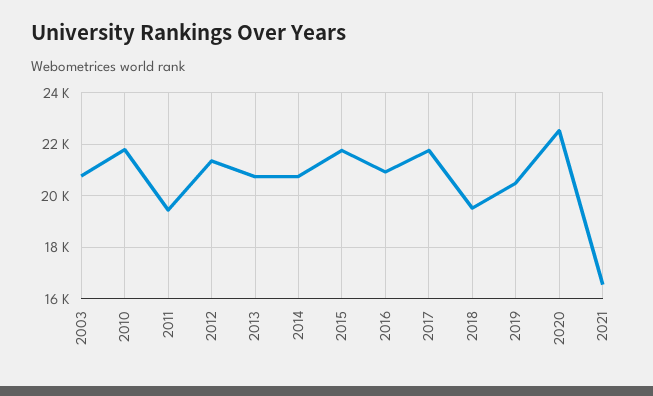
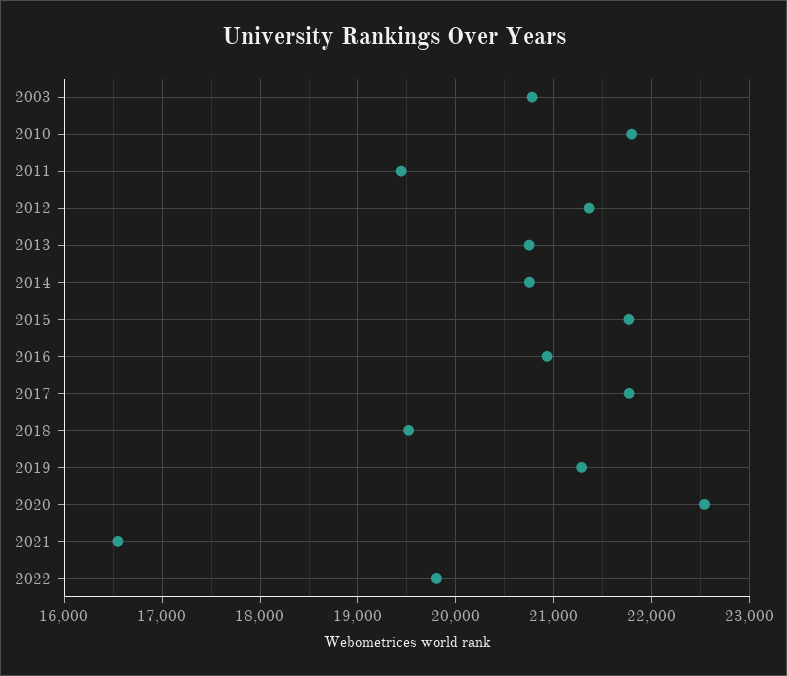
2019: 20500 -> 21300
2022: none -> 19800

